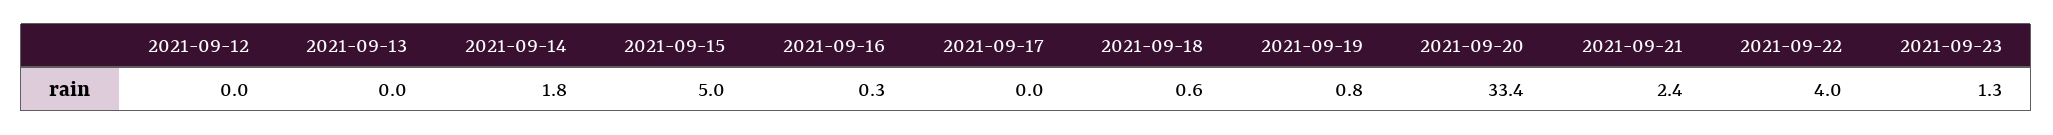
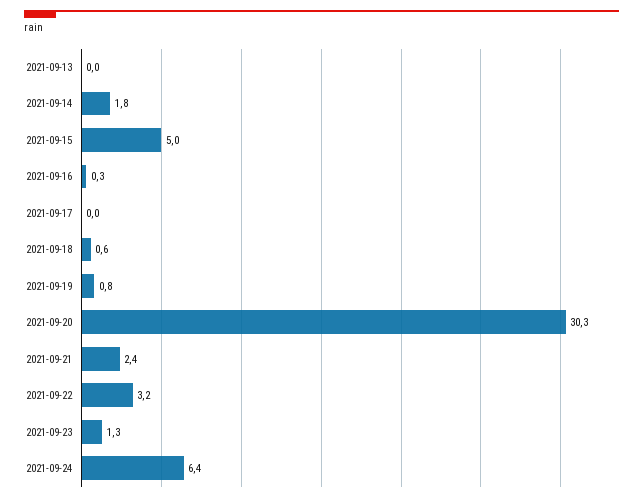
2021-09-12: 0 -> none
2021-09-20: 33.4 -> 30.3
2021-09-22: 4 -> 3.2
2021-09-24: none -> 6.4

